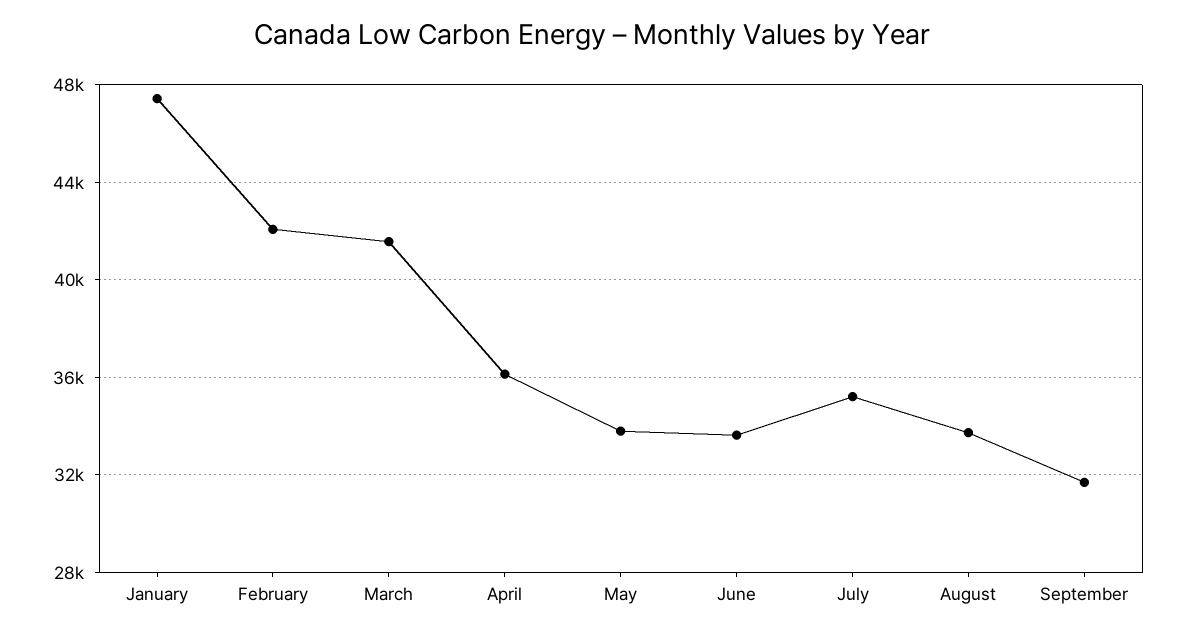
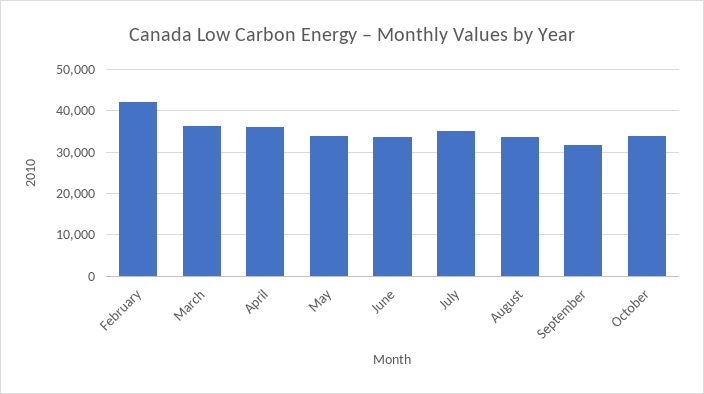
January: 47500 -> none
March: 41500 -> 36000
October: none -> 34000

